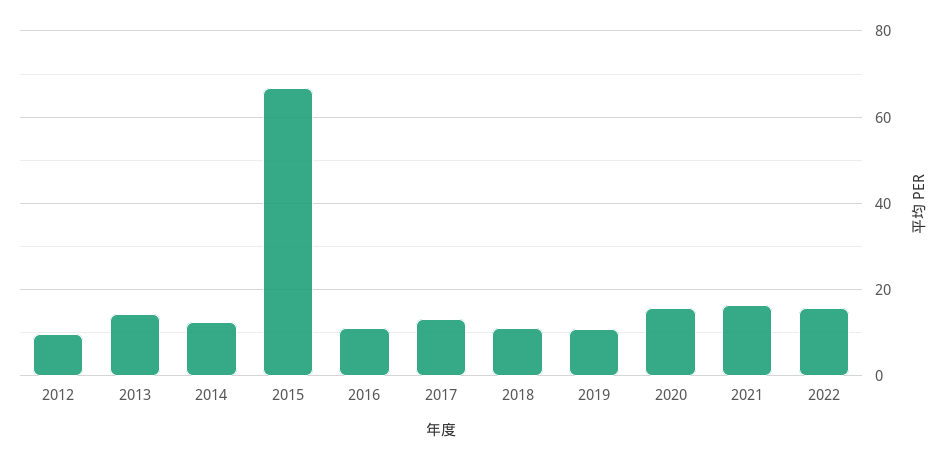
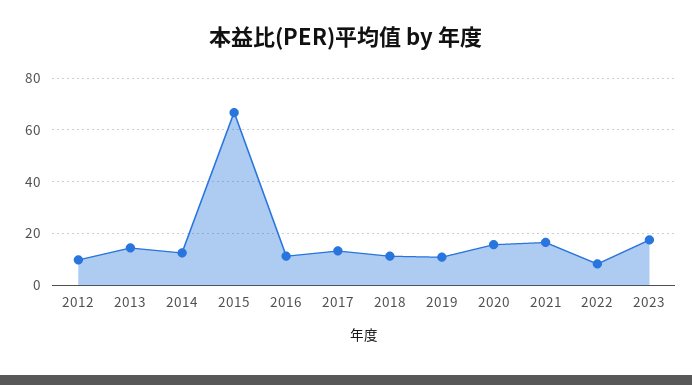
2022: 16 -> 7.5
2023: none -> 17.5

